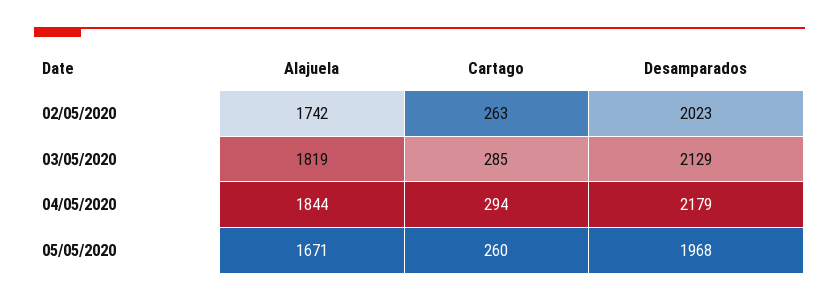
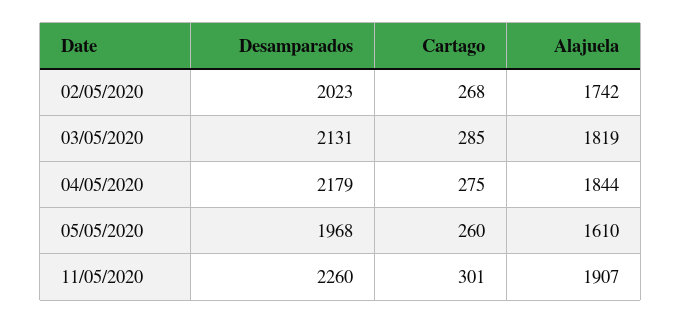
Cartago, 02/05/2020: 263 -> 268
Desamparados, 03/05/2020: 2129 -> 2131
Cartago, 04/05/2020: 294 -> 275
Alajuela, 05/05/2020: 1671 -> 1610
Desamparados, 11/05/2020: none -> 2260
Cartago, 11/05/2020: none -> 301
Alajuela, 11/05/2020: none -> 1907

